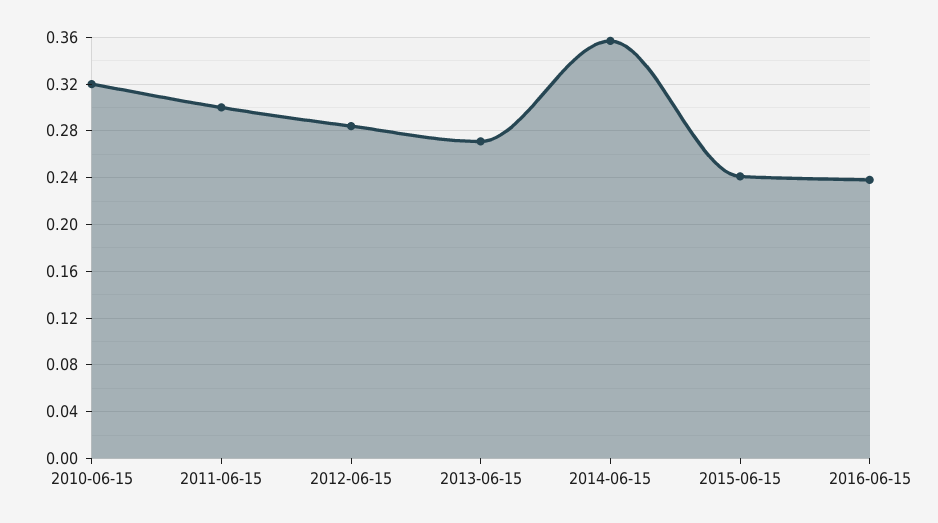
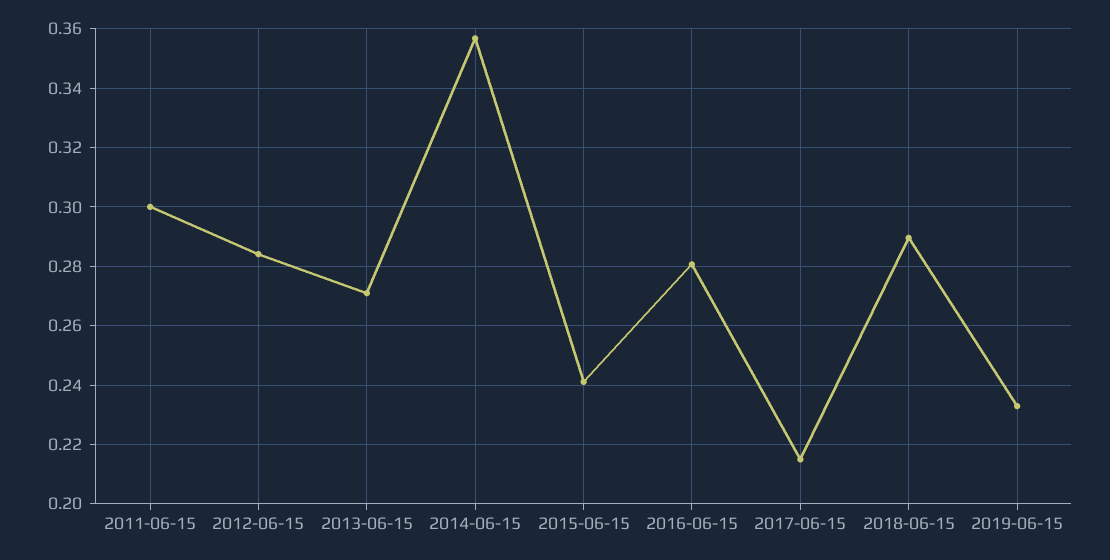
2010-06-15: 0.32 -> none
2016-06-15: 0.24 -> 0.28
2017-06-15: none -> 0.215
2018-06-15: none -> 0.29
2019-06-15: none -> 0.2325

